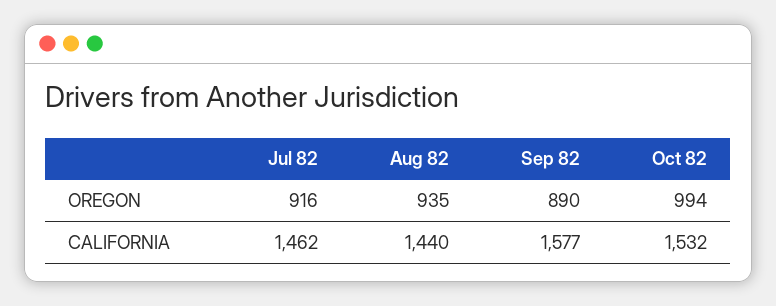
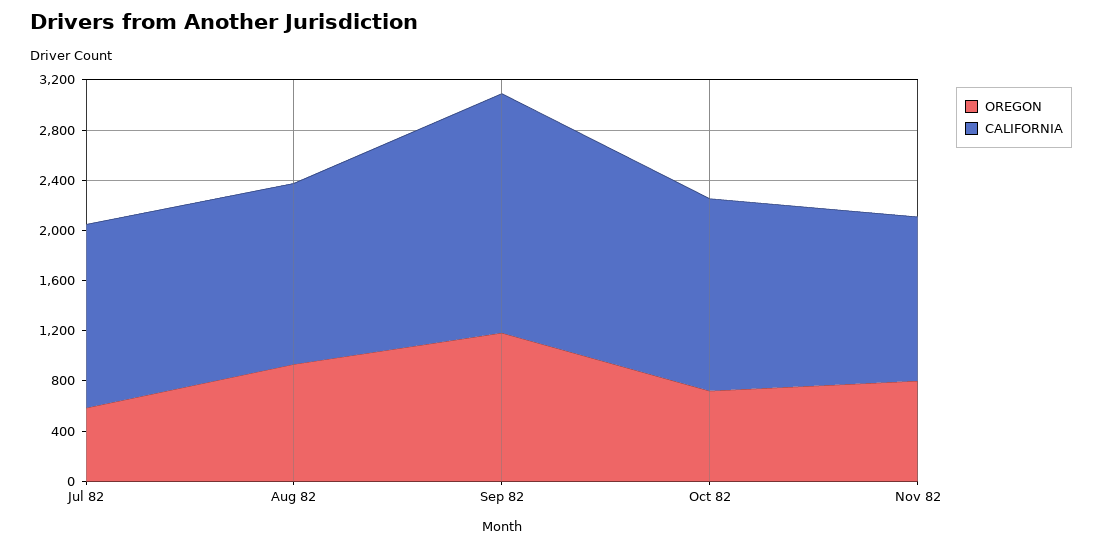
OREGON, Jul 82: 916 -> 600
OREGON, Sep 82: 890 -> 1200
OREGON, Oct 82: 994 -> 700
CALIFORNIA, Sep 82: 1577 -> 1900
OREGON, Nov 82: none -> 800
CALIFORNIA, Nov 82: none -> 1300

